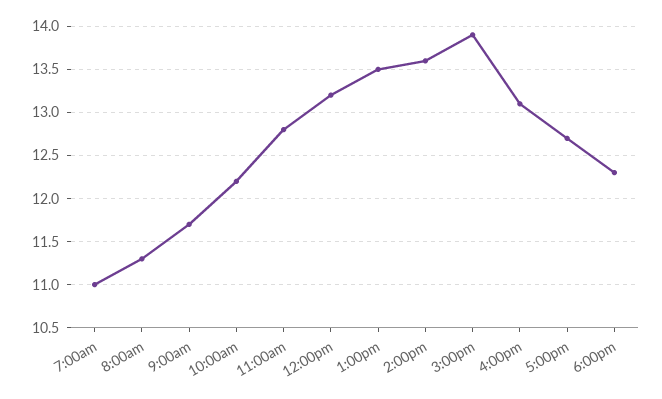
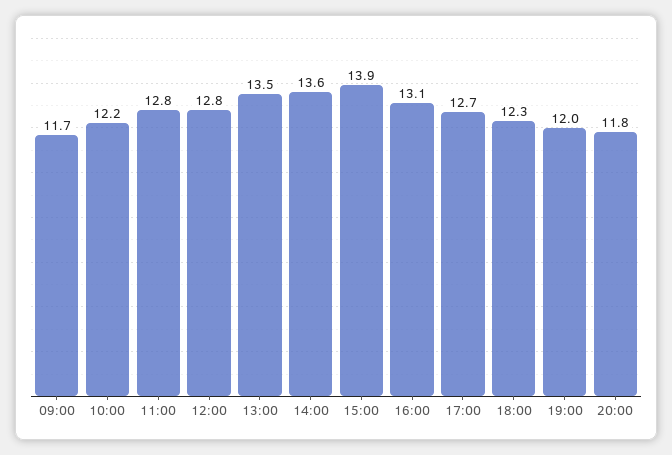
7:00am: 11 -> none
8:00am: 11.3 -> none
12:00pm: 13.2 -> 12.8
19:00: none -> 12
20:00: none -> 11.8

